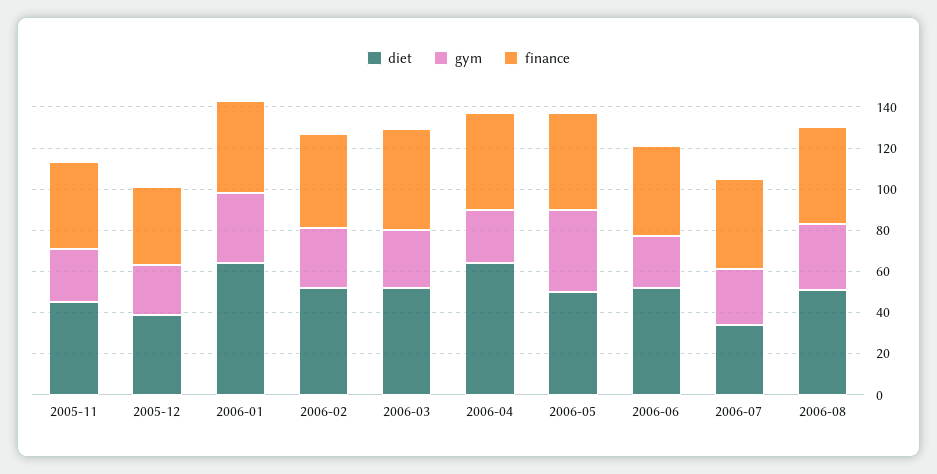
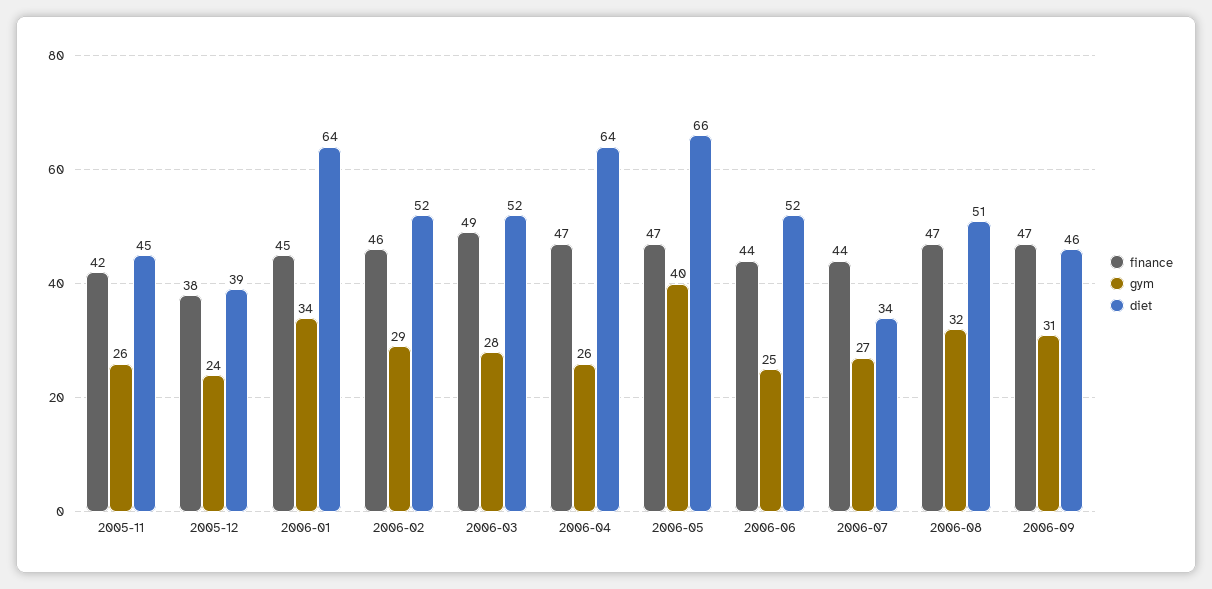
diet, 2006-05: 50 -> 66
finance, 2006-09: none -> 47
gym, 2006-09: none -> 31
diet, 2006-09: none -> 46

